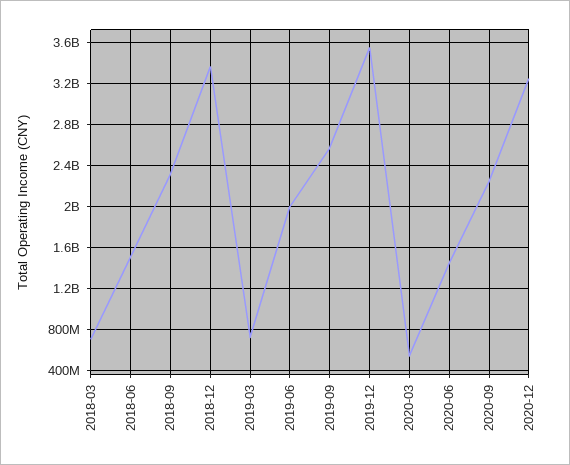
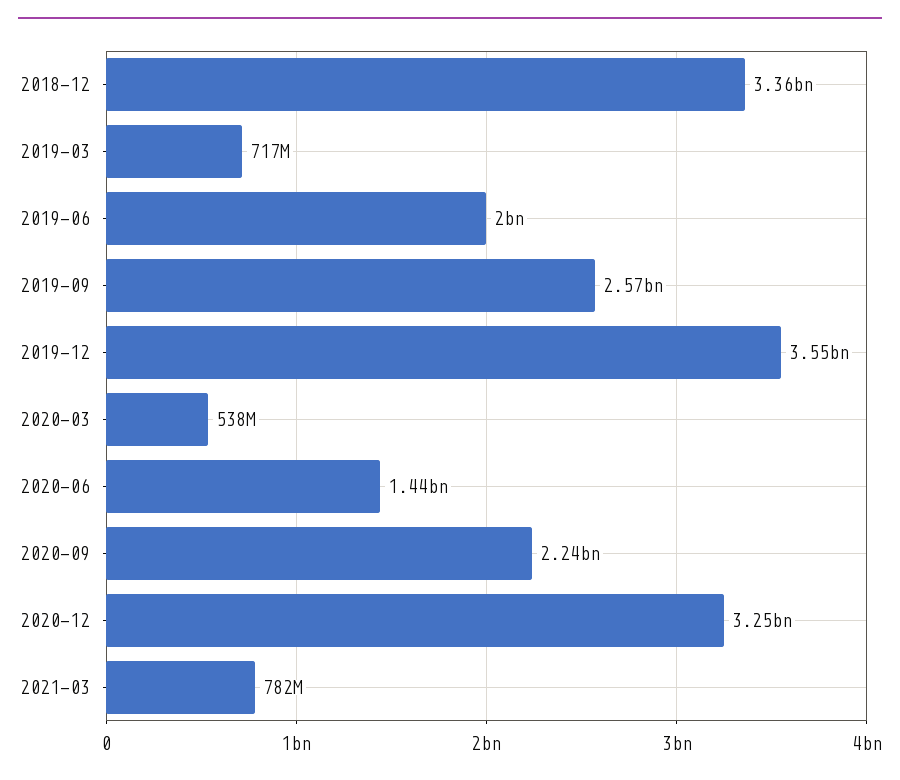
2018-03: 700000000 -> none
2018-06: 1500000000 -> none
2018-09: 2300000000 -> none
2021-03: none -> 782000000

